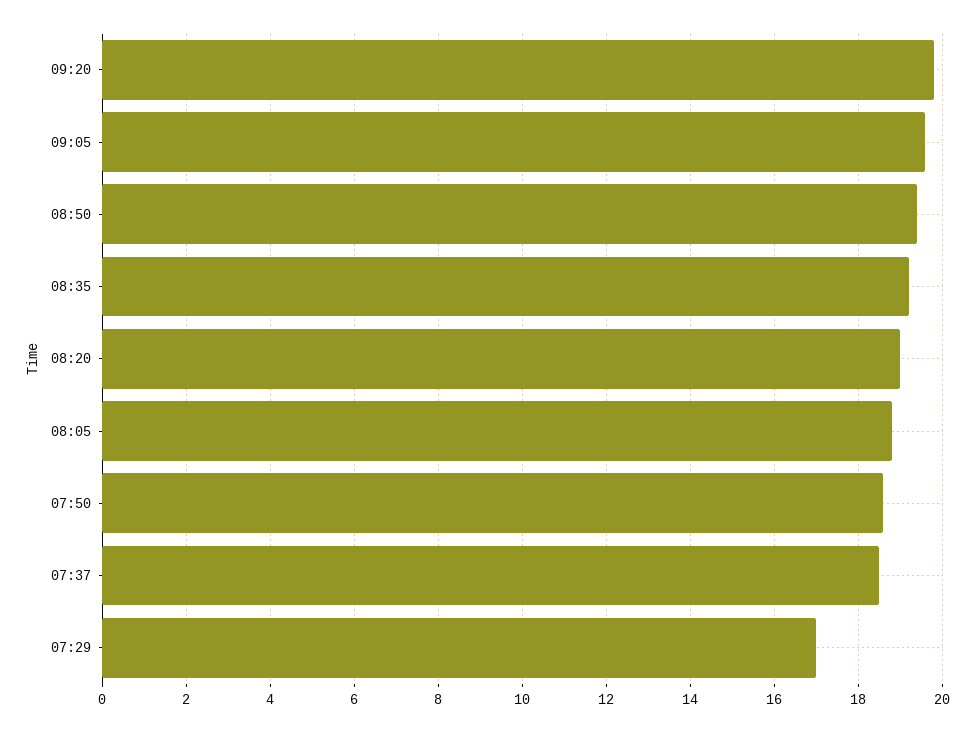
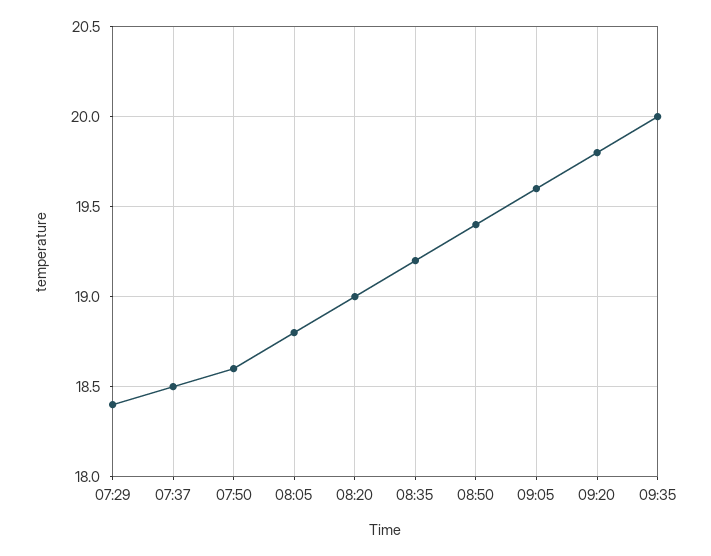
07:29: 17 -> 18.4
09:35: none -> 20

